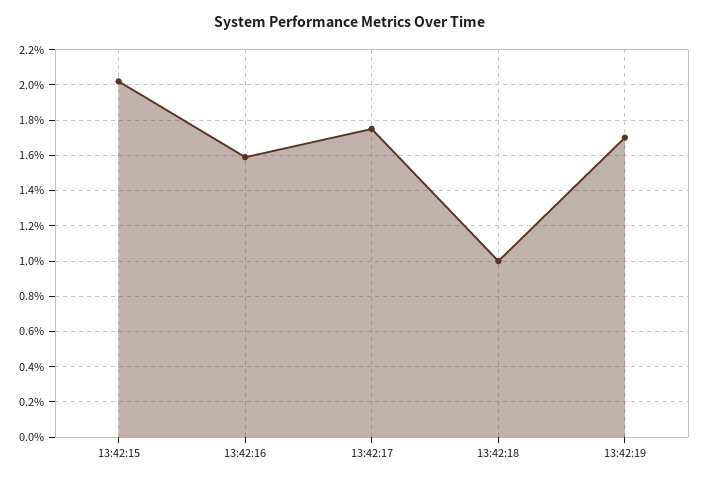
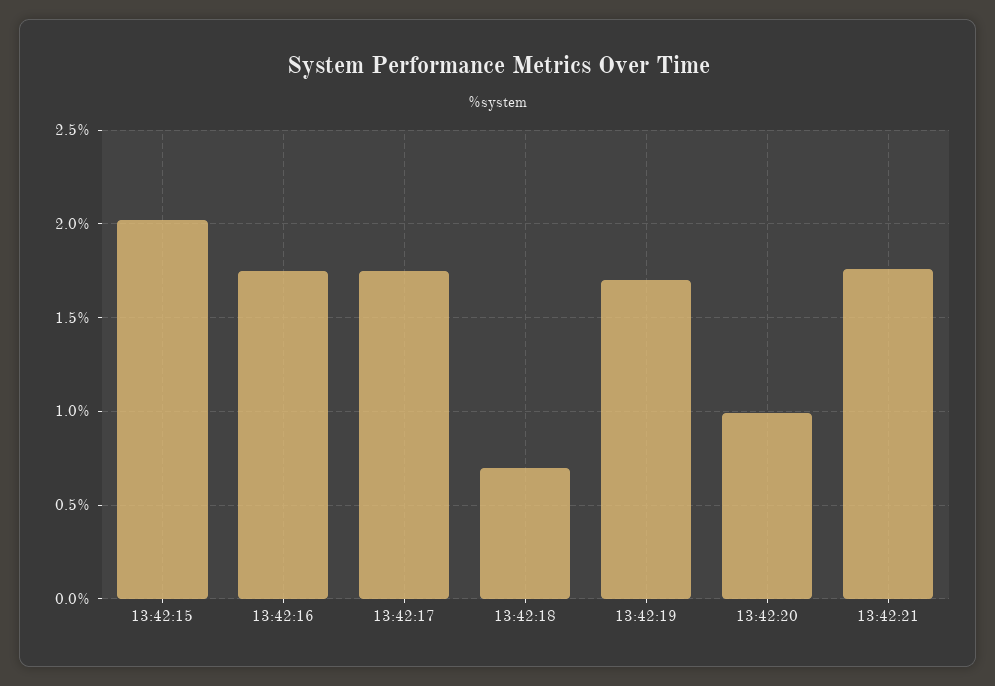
13:42:16: 1.6 -> 1.75
13:42:18: 1 -> 0.7
13:42:20: none -> 1
13:42:21: none -> 1.75

